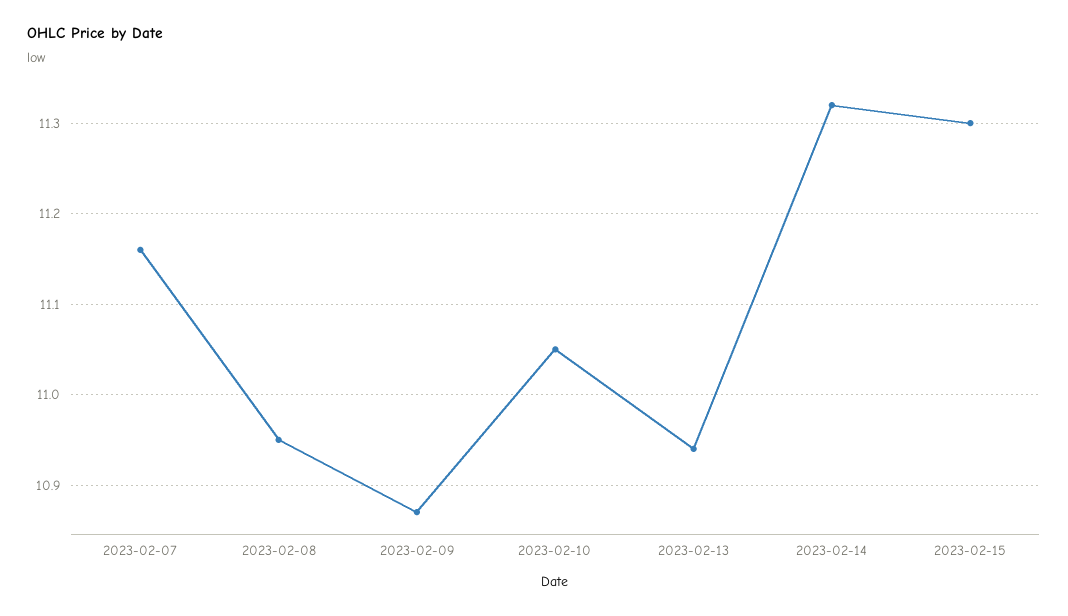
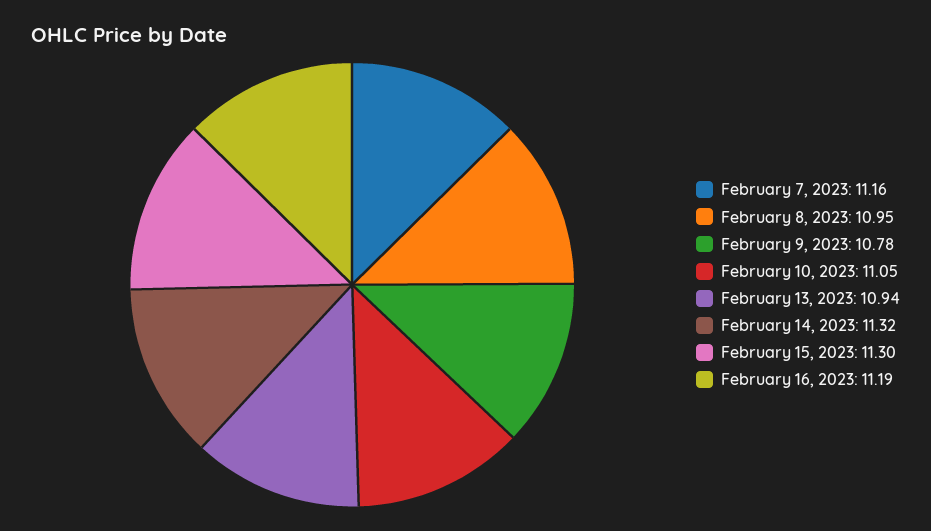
2023-02-09: 10.87 -> 10.78
February 16, 2023: none -> 11.19

